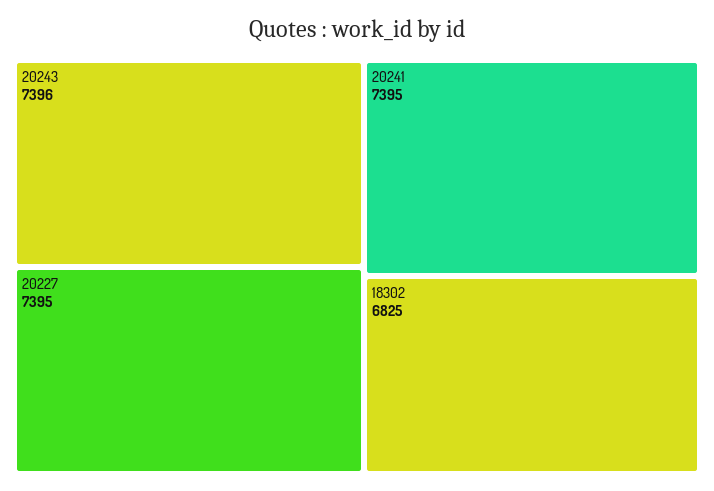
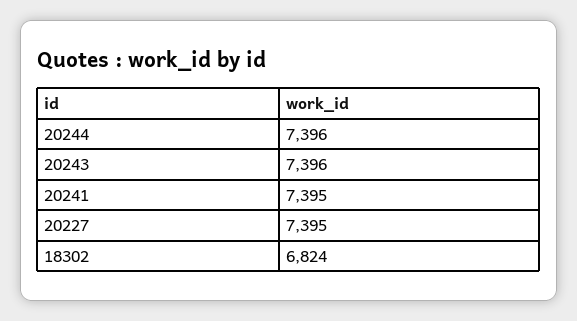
18302: 6825 -> 6824
20244: none -> 7396

